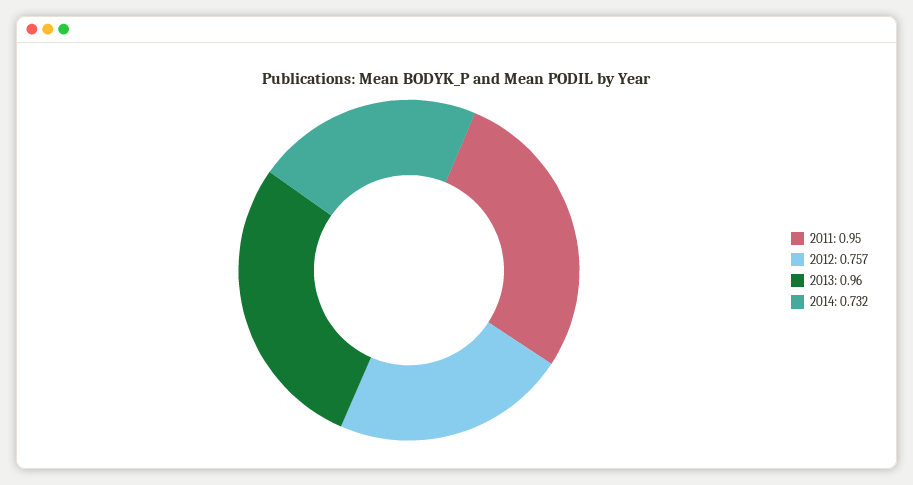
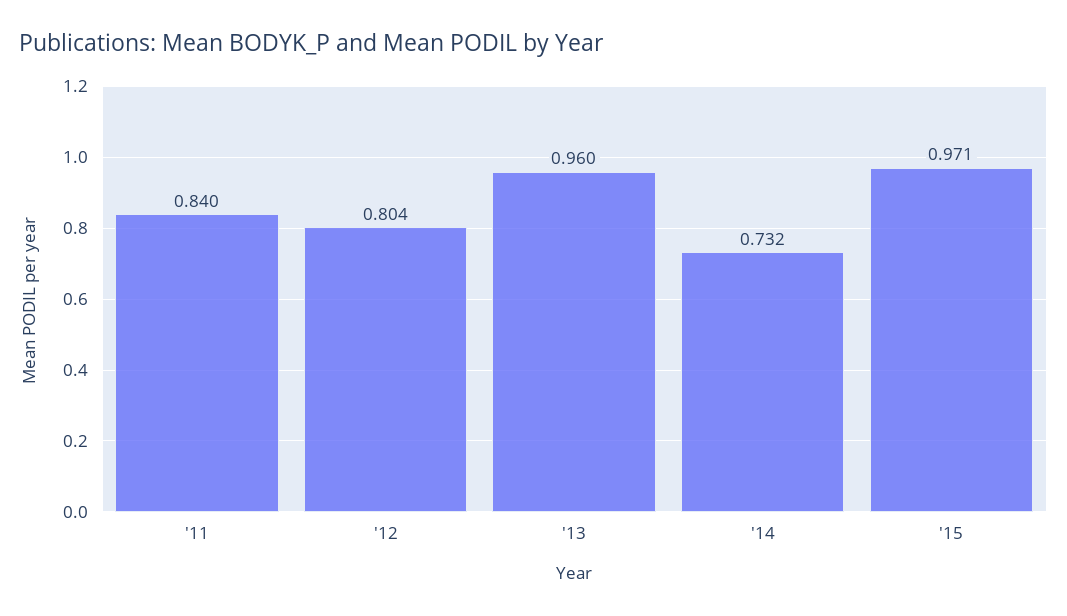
2011: 0.95 -> 0.84
2012: 0.757 -> 0.804
'15: none -> 0.971

